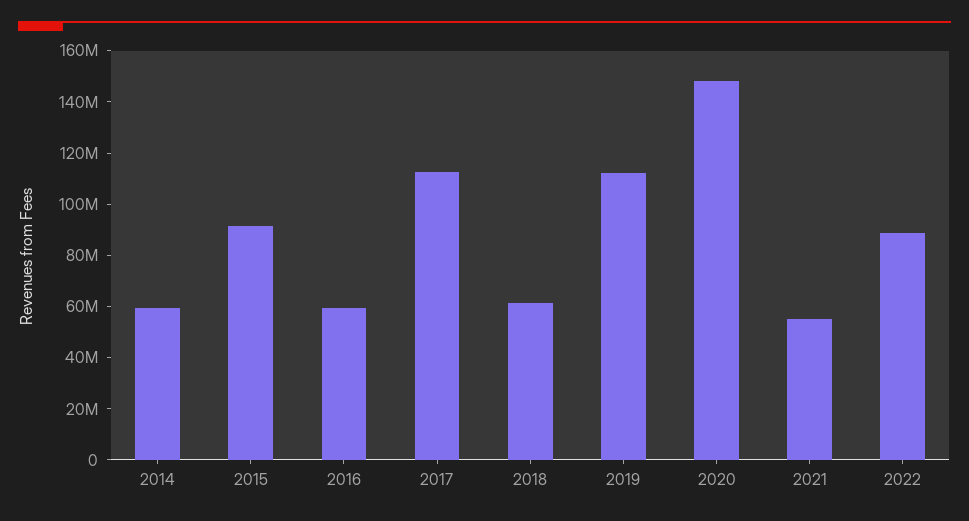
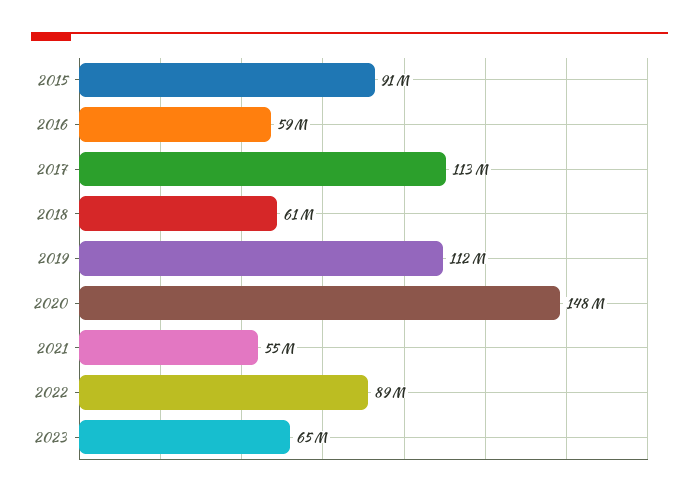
2014: 60000000 -> none
2023: none -> 65000000

